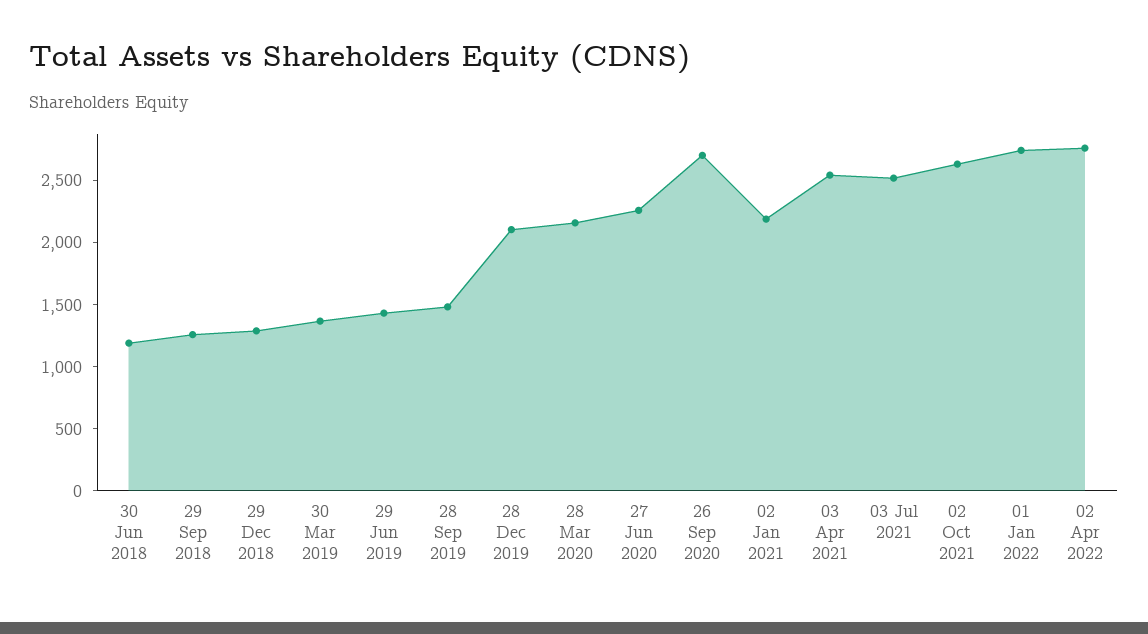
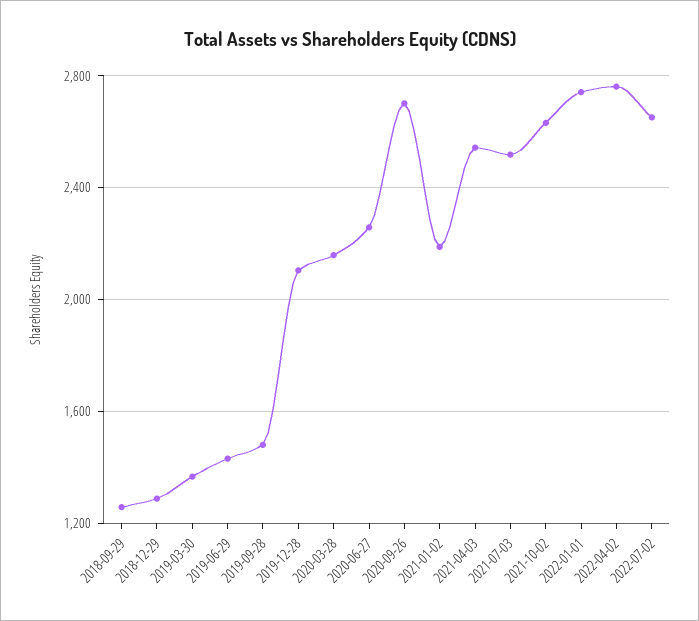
30 Jun 2018: 1200 -> none
2022-07-02: none -> 2650

